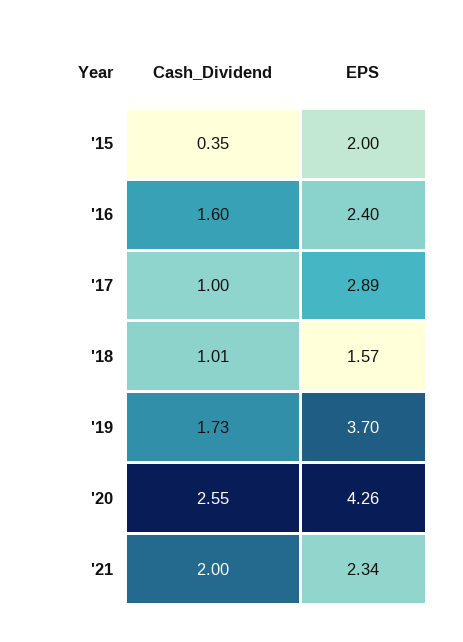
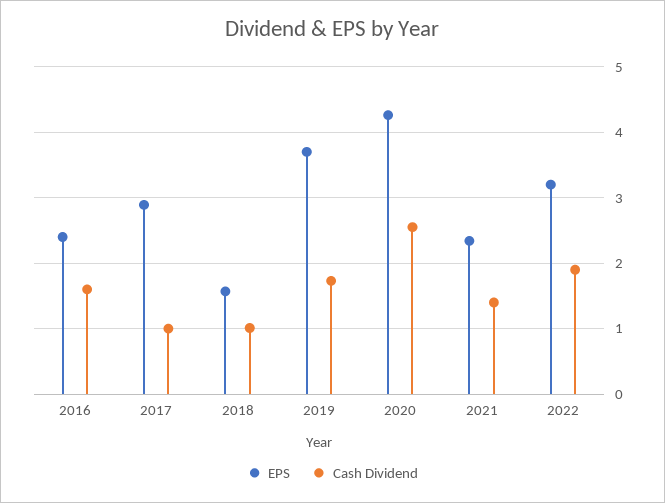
Cash_Dividend, '15: 0.35 -> none
EPS, '15: 2 -> none
Cash_Dividend, '21: 2 -> 1.4
EPS, 2022: none -> 3.2
Cash_Dividend, 2022: none -> 1.9

